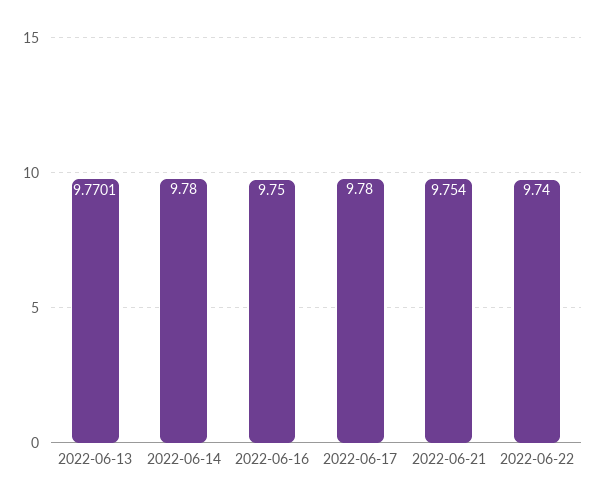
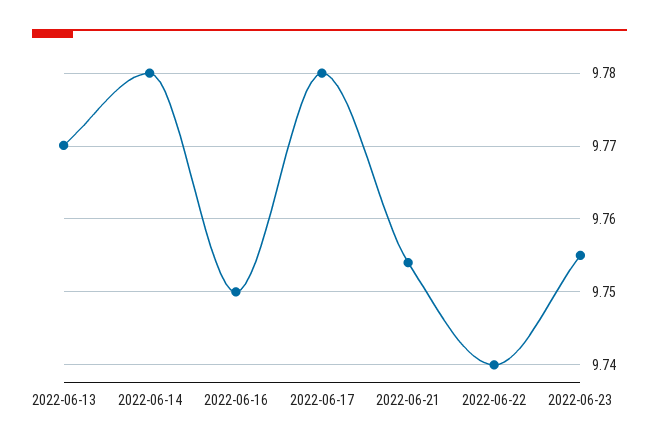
2022-06-23: none -> 9.755

